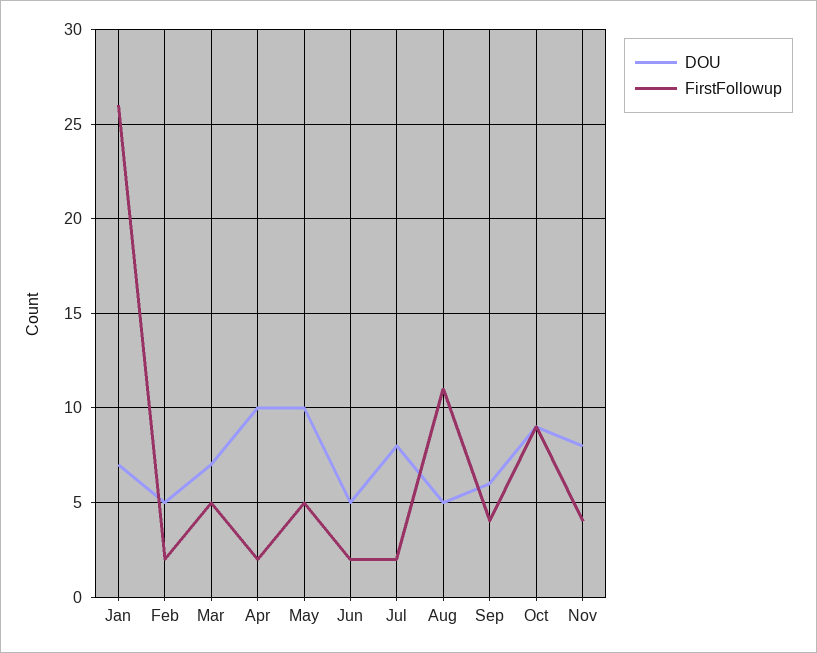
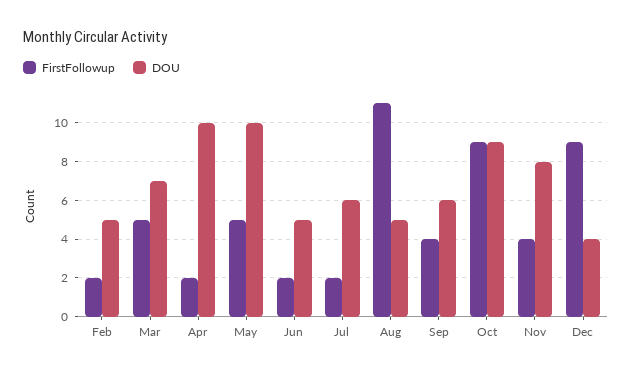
DOU, Jan: 7 -> none
FirstFollowup, Jan: 26 -> none
DOU, Jul: 8 -> 6
FirstFollowup, Dec: none -> 9
DOU, Dec: none -> 4

